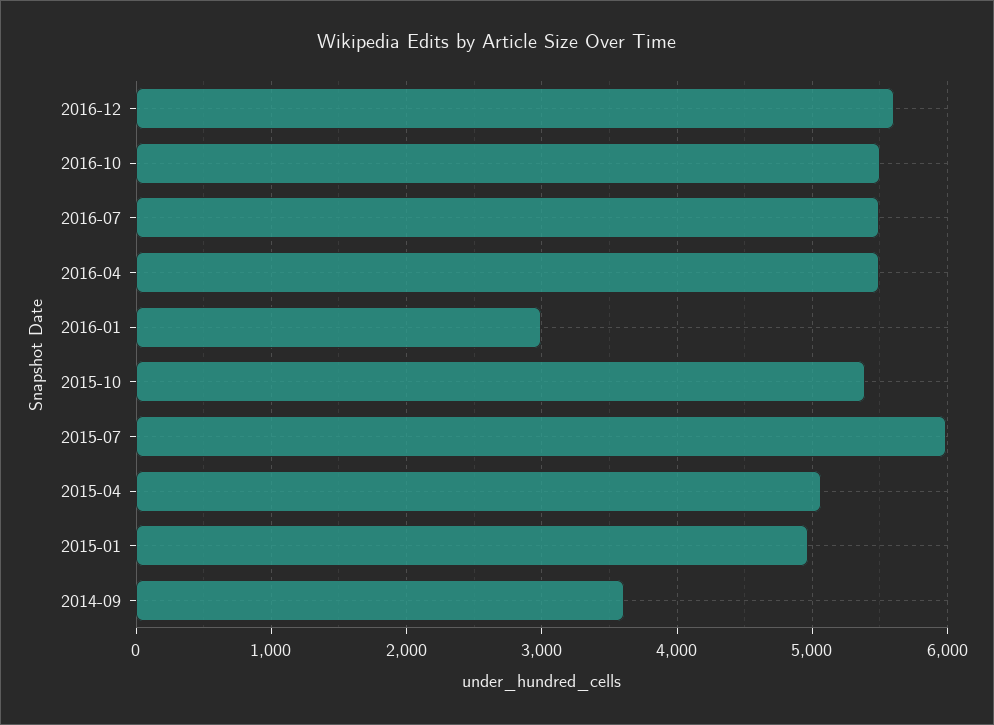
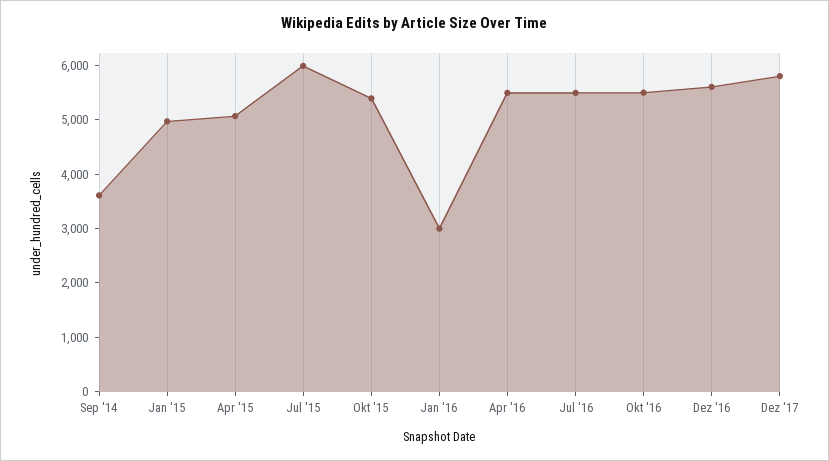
Dez '17: none -> 5800

